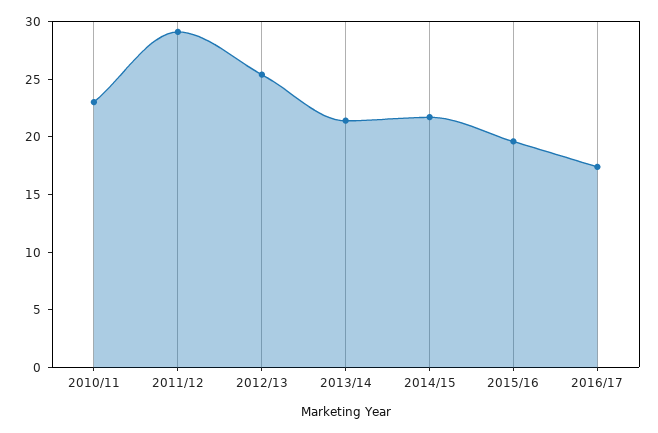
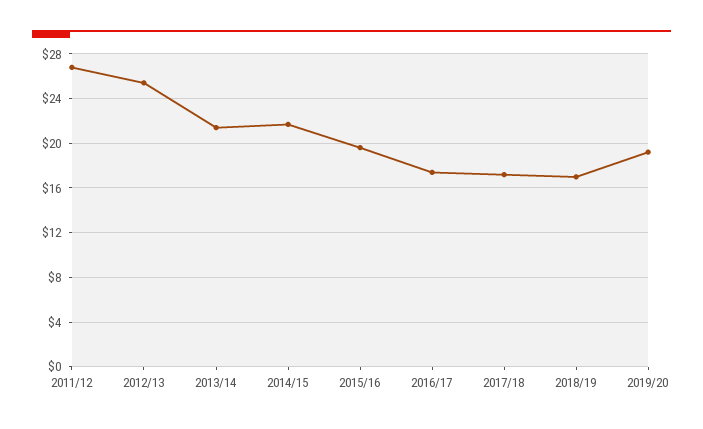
2010/11: 23 -> none
2011/12: 29 -> 27
2017/18: none -> 17
2018/19: none -> 17
2019/20: none -> 19

